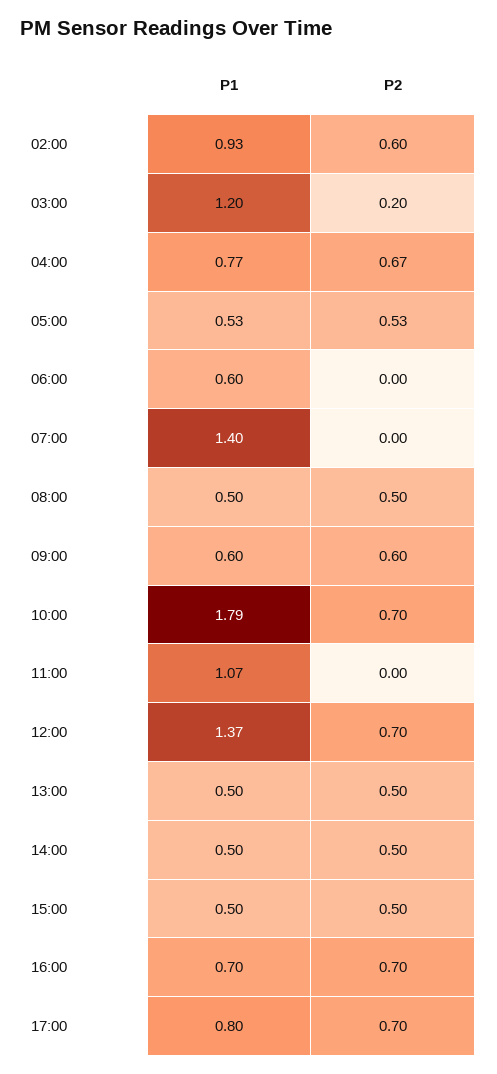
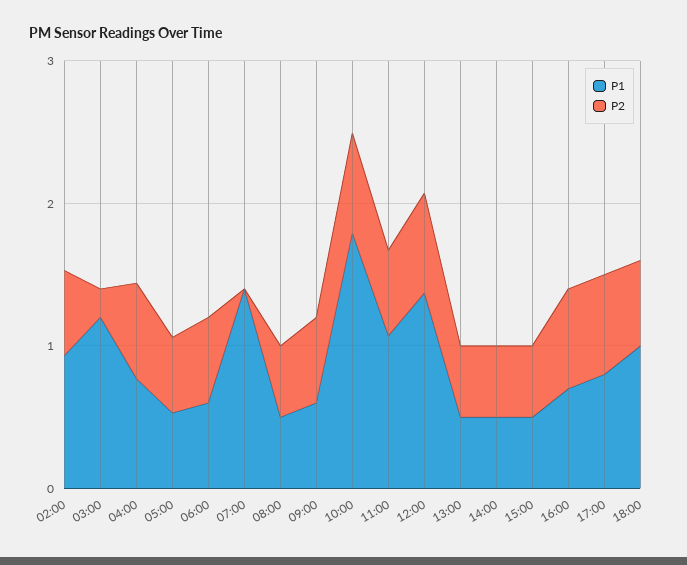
P2, 06:00: 0 -> 0.6
P2, 11:00: 0 -> 0.6
P1, 18:00: none -> 1
P2, 18:00: none -> 0.6

